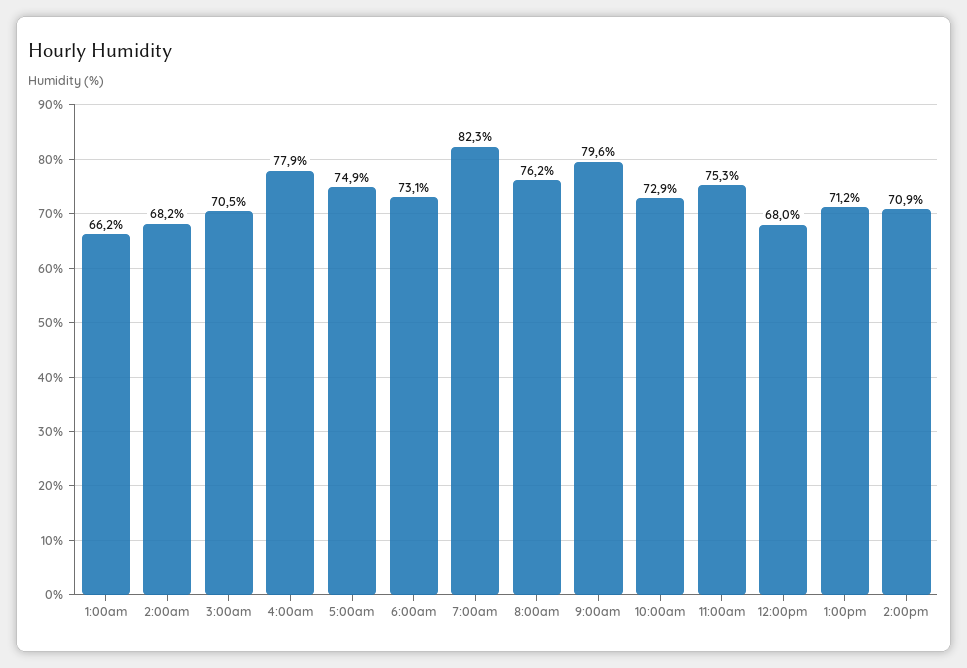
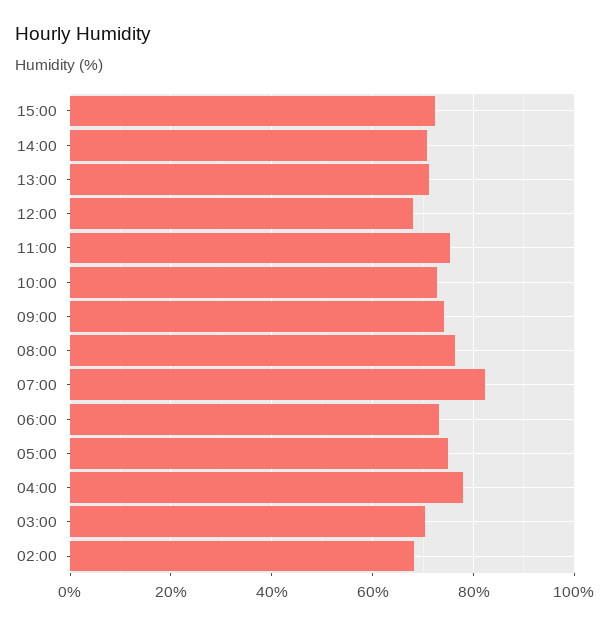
1:00am: 66.2 -> none
9:00am: 79.6 -> 74
15:00: none -> 72

